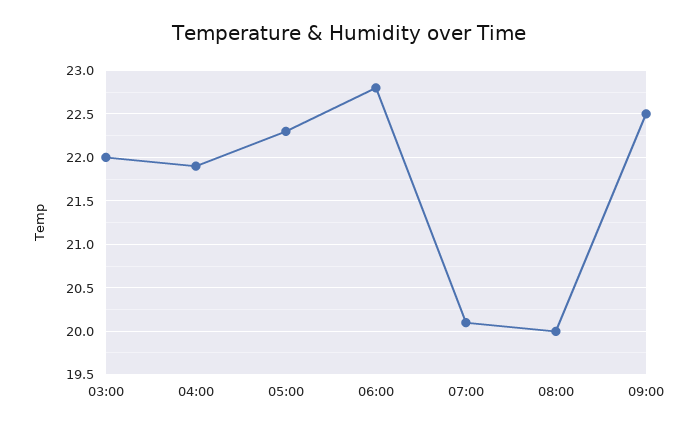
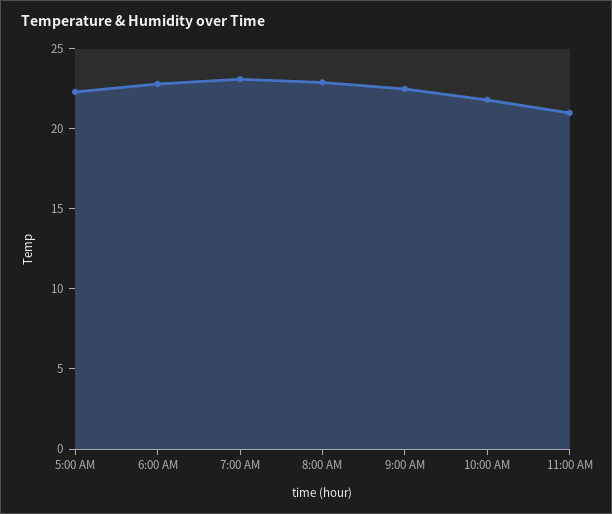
03:00: 22 -> none
04:00: 21.9 -> none
07:00: 20.1 -> 23
08:00: 20 -> 23
10:00 AM: none -> 22
11:00 AM: none -> 21

